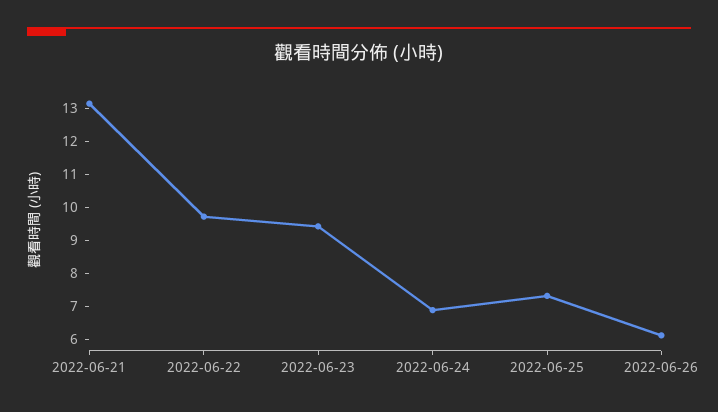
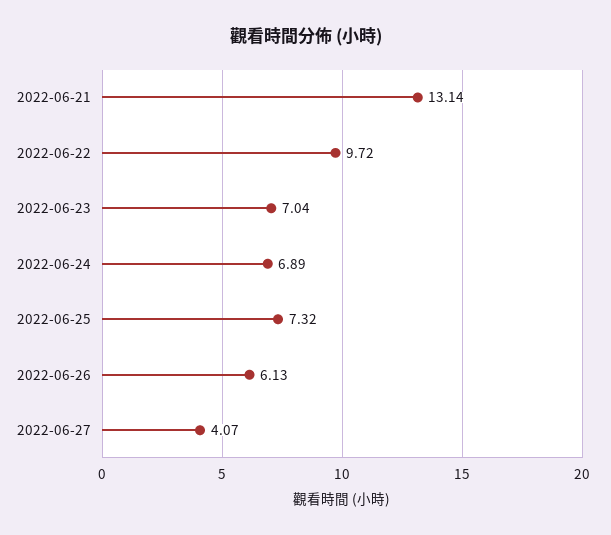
2022-06-23: 9.5 -> 7.04
2022-06-27: none -> 4.07

